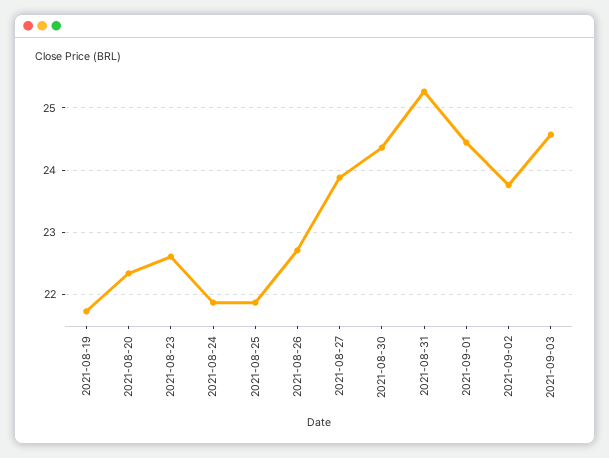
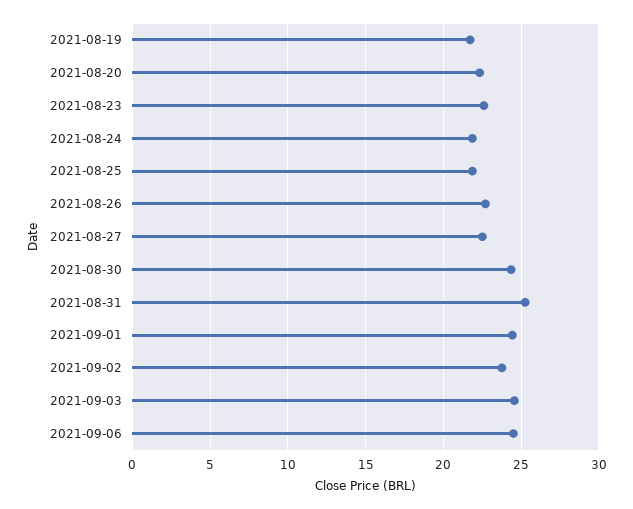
2021-08-27: 23.9 -> 22.5
2021-09-06: none -> 24.5

